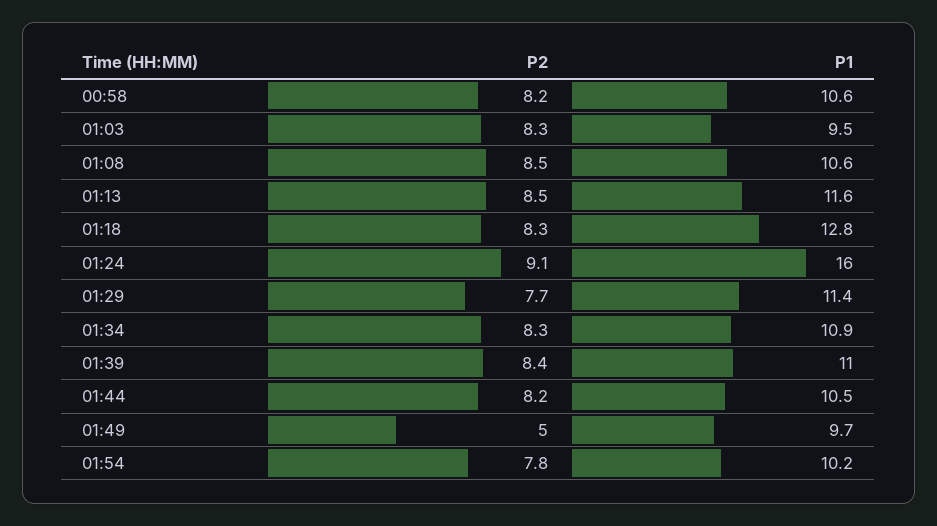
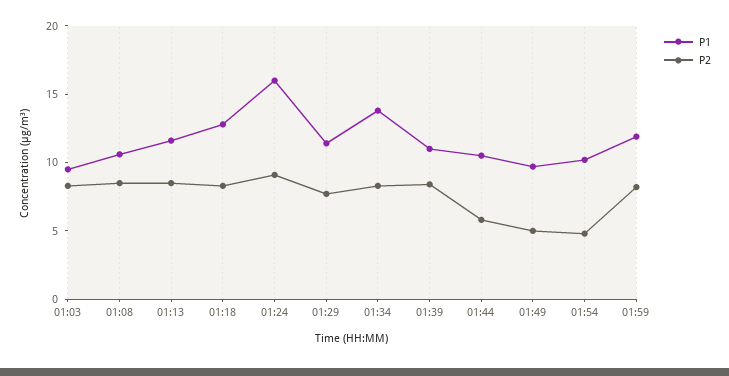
P2, 00:58: 8.2 -> none
P1, 00:58: 10.6 -> none
P1, 01:34: 10.9 -> 14
P2, 01:44: 8.2 -> 6
P2, 01:54: 7.8 -> 5
P1, 01:59: none -> 12
P2, 01:59: none -> 8

